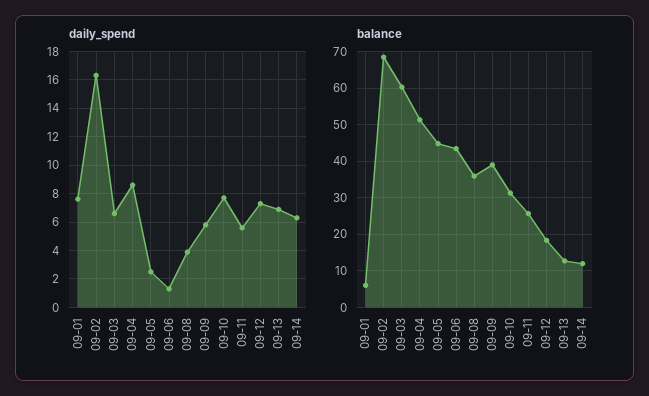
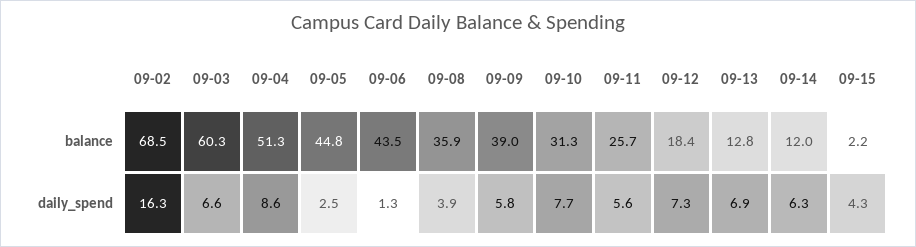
daily_spend, 09-01: 7.5 -> none
balance, 09-01: 6 -> none
balance, 09-15: none -> 2.2
daily_spend, 09-15: none -> 4.3

